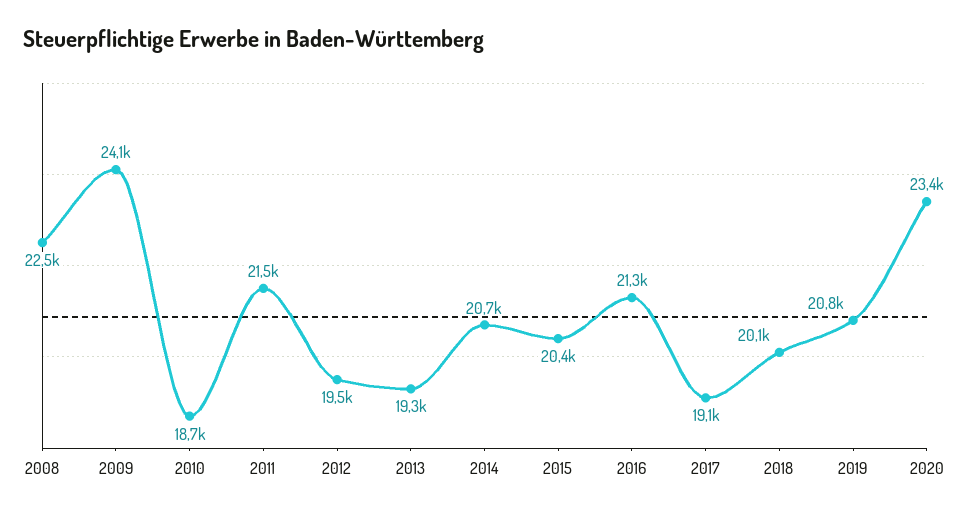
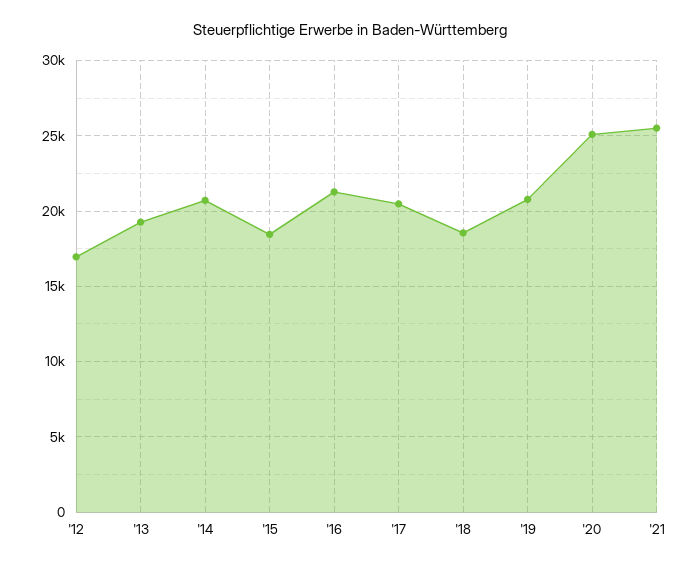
2008: 22500 -> none
2009: 24100 -> none
2010: 18700 -> none
2011: 21500 -> none
2012: 19500 -> 17000
2015: 20400 -> 18500
2017: 19100 -> 20500
2018: 20100 -> 18500
2020: 23400 -> 25000
'21: none -> 25500

